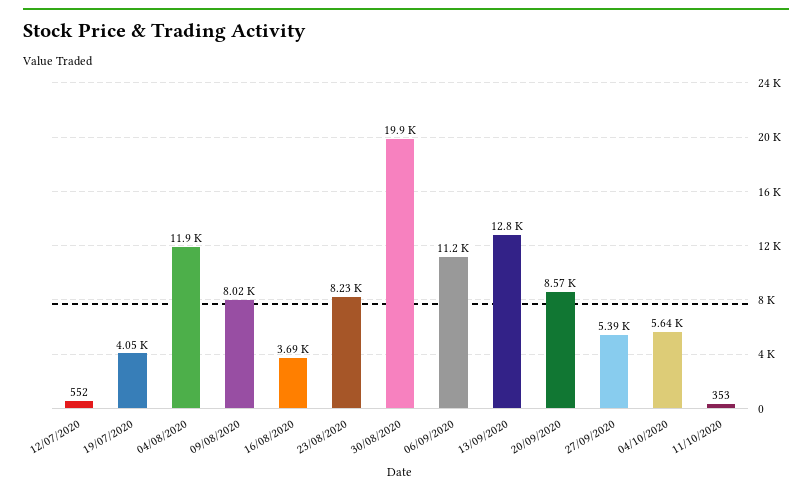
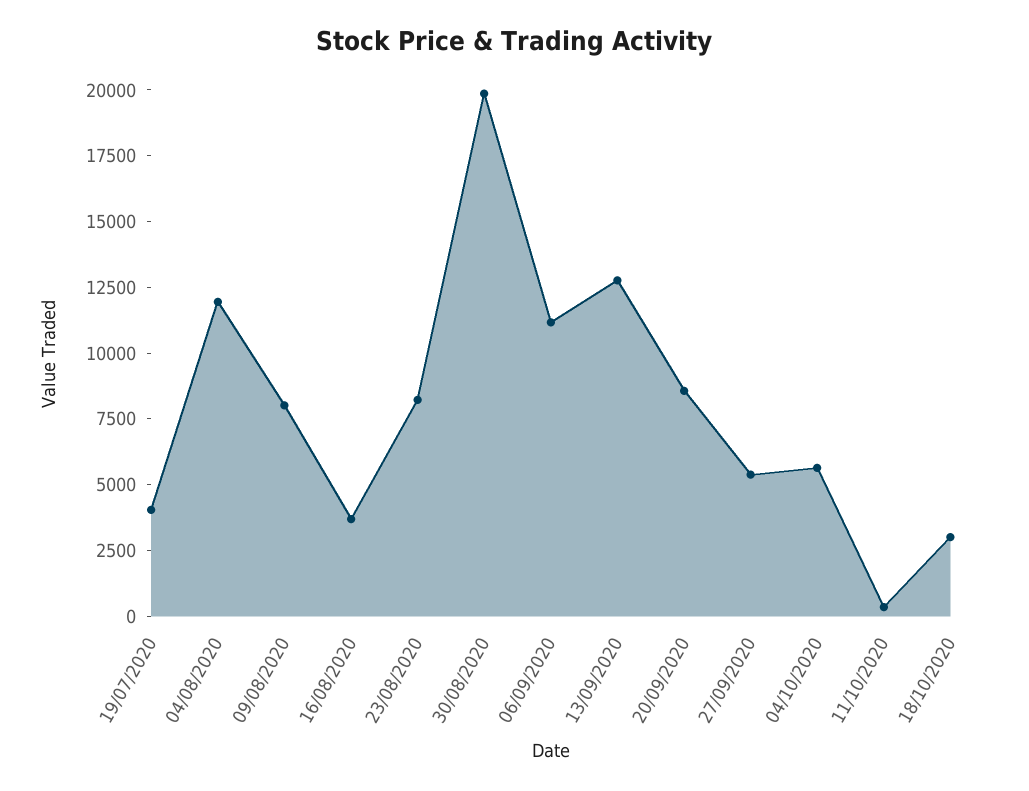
12/07/2020: 552 -> none
18/10/2020: none -> 3000

